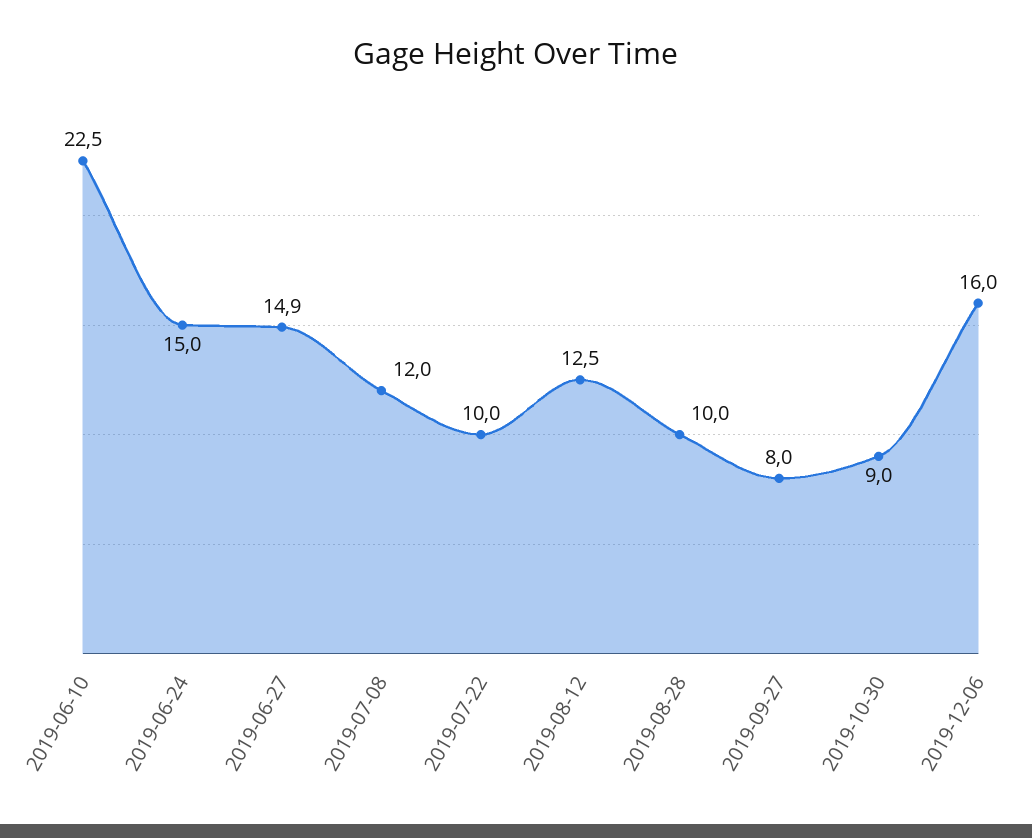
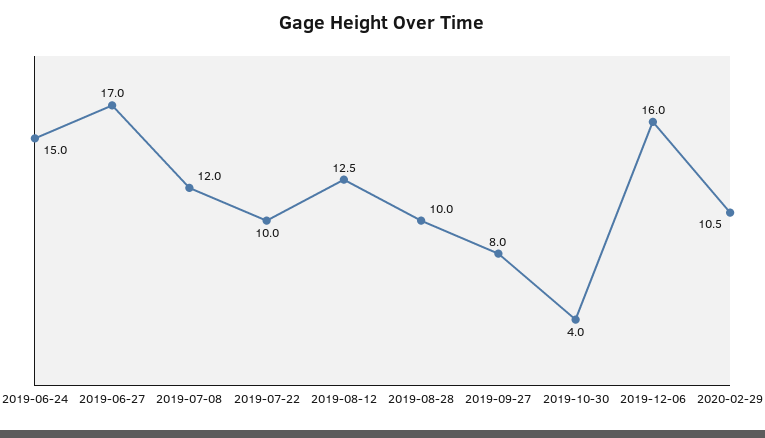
2019-06-10: 22.5 -> none
2019-06-27: 14.9 -> 17
2019-10-30: 9 -> 4
2020-02-29: none -> 10.5

